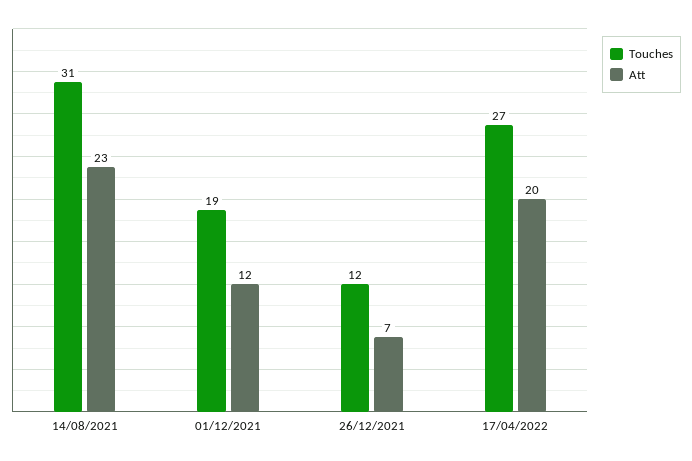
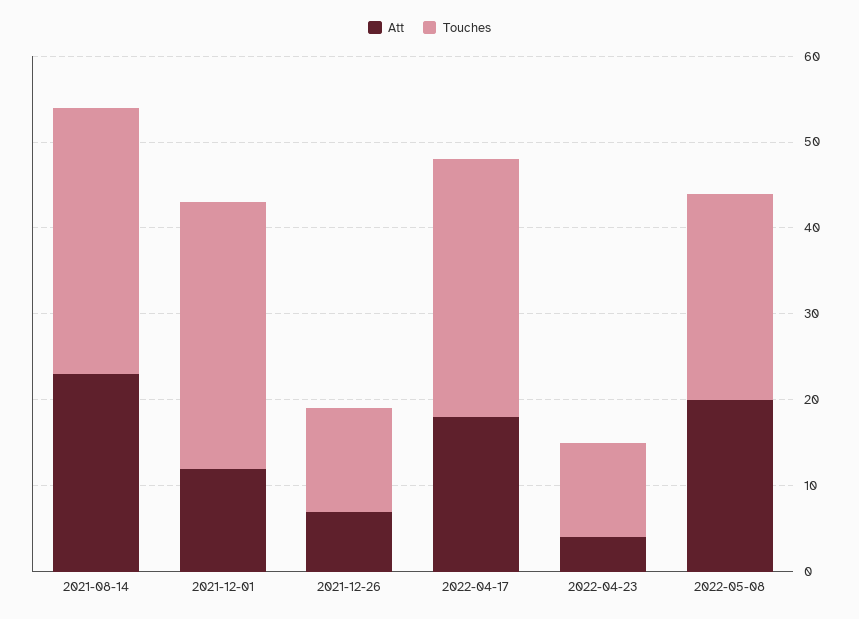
Touches, 01/12/2021: 19 -> 31
Touches, 17/04/2022: 27 -> 30
Att, 17/04/2022: 20 -> 18
Att, 2022-04-23: none -> 4
Touches, 2022-04-23: none -> 11
Att, 2022-05-08: none -> 20
Touches, 2022-05-08: none -> 24

